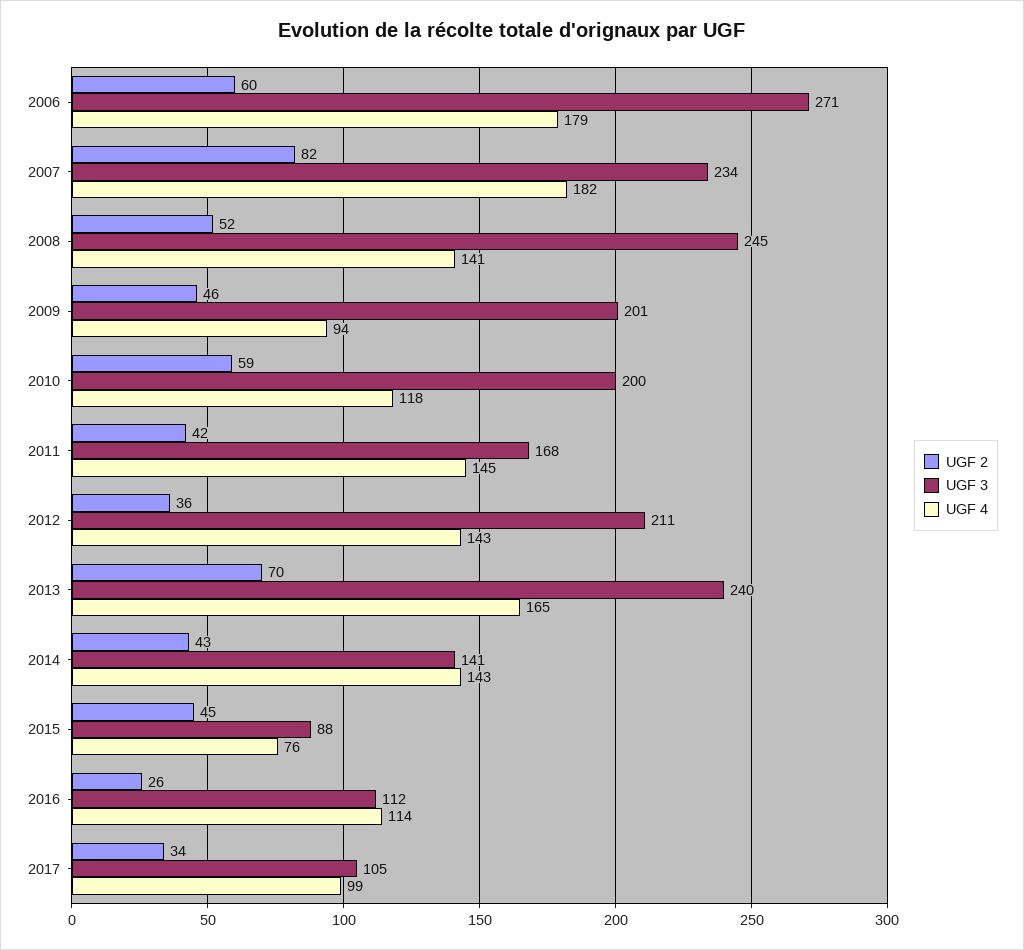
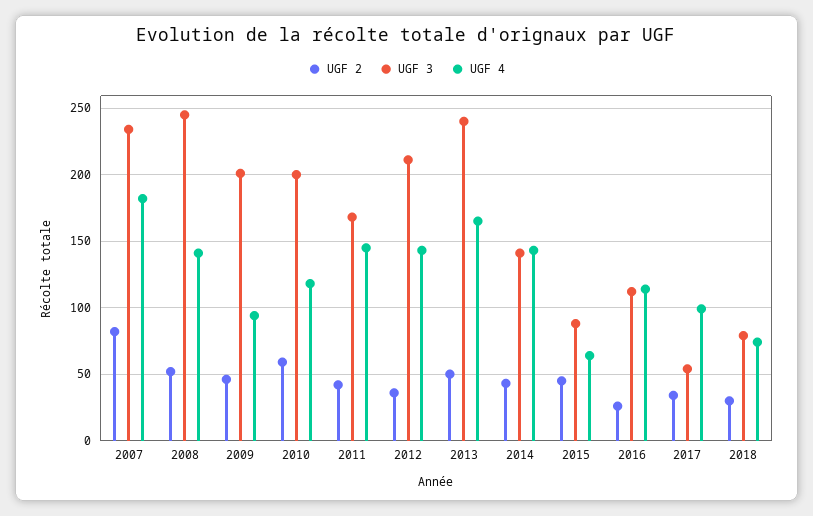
UGF 2, 2006: 60 -> none
UGF 3, 2006: 271 -> none
UGF 4, 2006: 179 -> none
UGF 2, 2013: 70 -> 50
UGF 4, 2015: 76 -> 65
UGF 3, 2017: 105 -> 55
UGF 2, 2018: none -> 30
UGF 3, 2018: none -> 80
UGF 4, 2018: none -> 75

